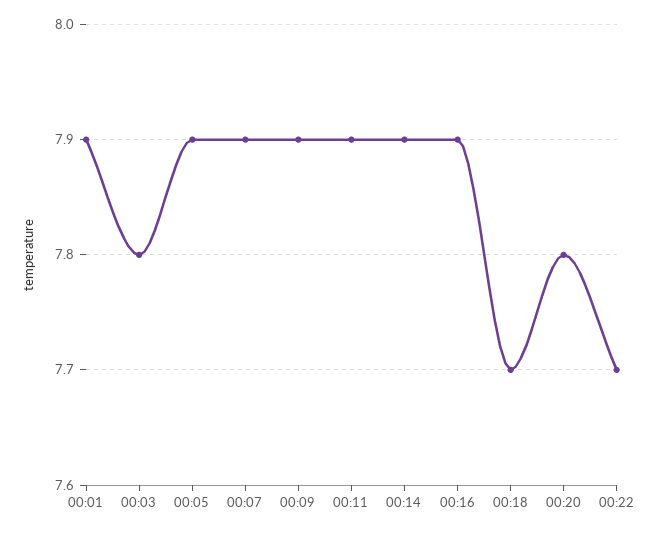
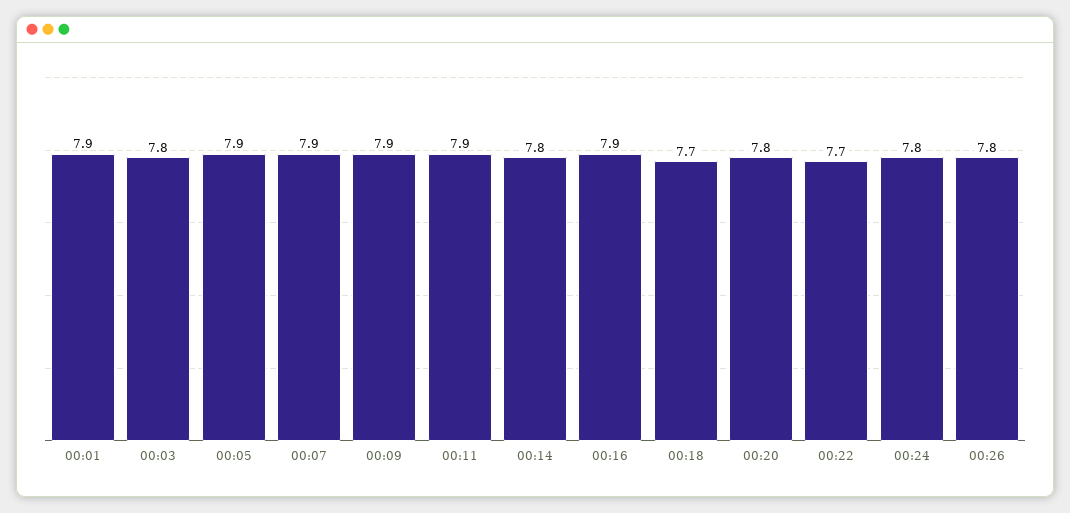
00:14: 7.9 -> 7.8
00:24: none -> 7.8
00:26: none -> 7.8

